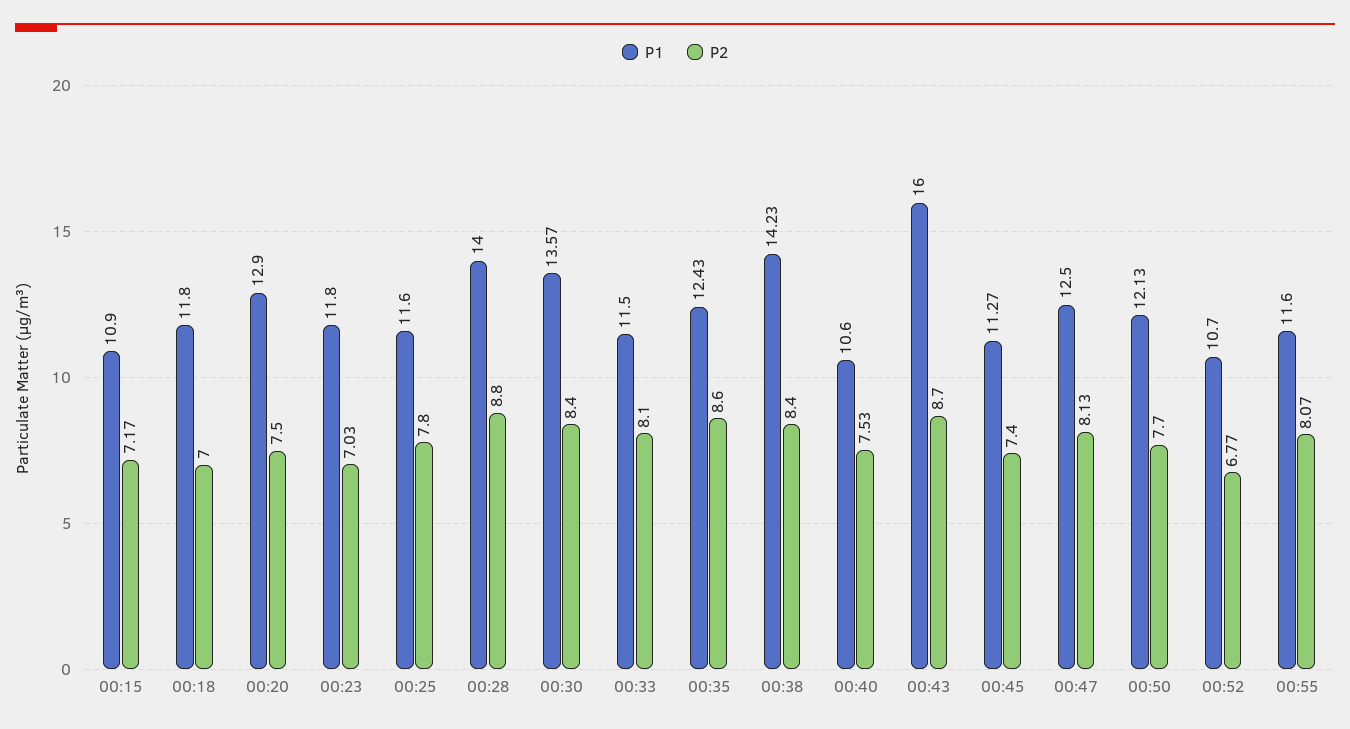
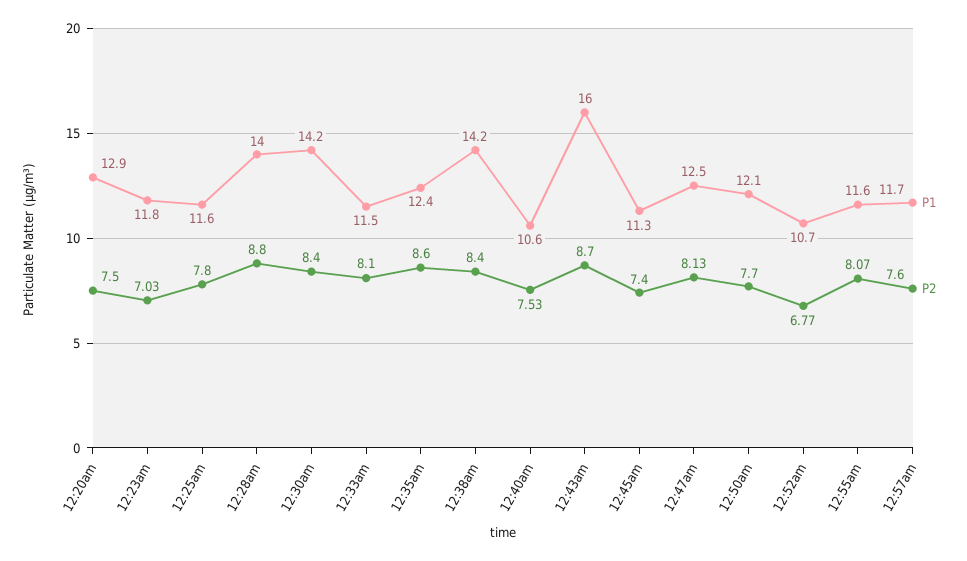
P1, 00:15: 10.9 -> none
P2, 00:15: 7.17 -> none
P1, 00:18: 11.8 -> none
P2, 00:18: 7 -> none
P1, 00:30: 13.57 -> 14.2
P1, 12:57am: none -> 11.7
P2, 12:57am: none -> 7.6

